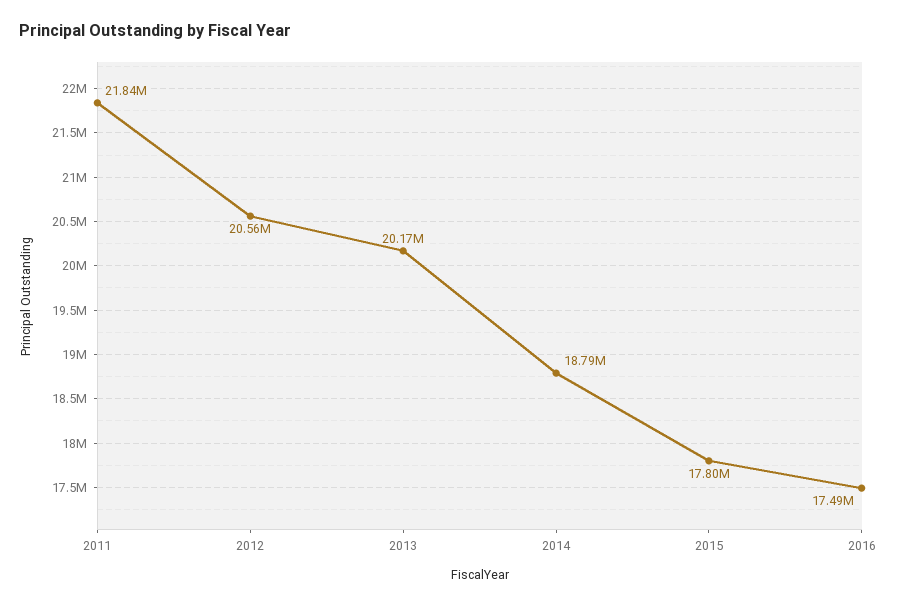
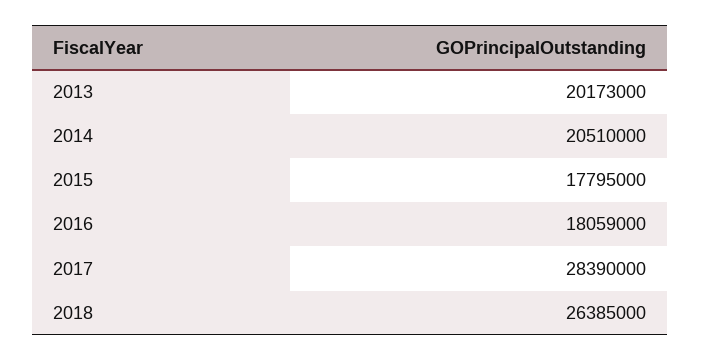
2011: 21840000 -> none
2012: 20560000 -> none
2014: 18790000 -> 20510000
2016: 17490000 -> 18059000
2017: none -> 28390000
2018: none -> 26385000

